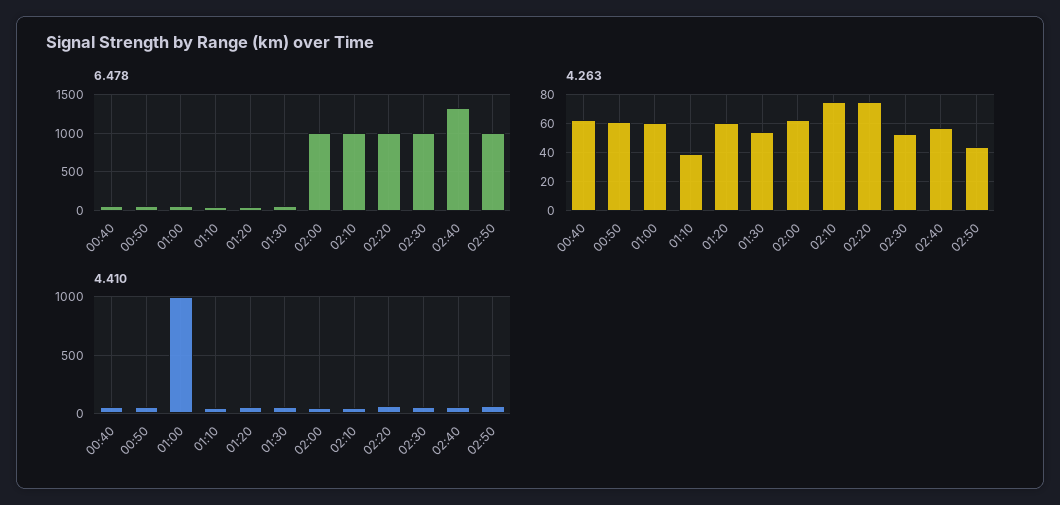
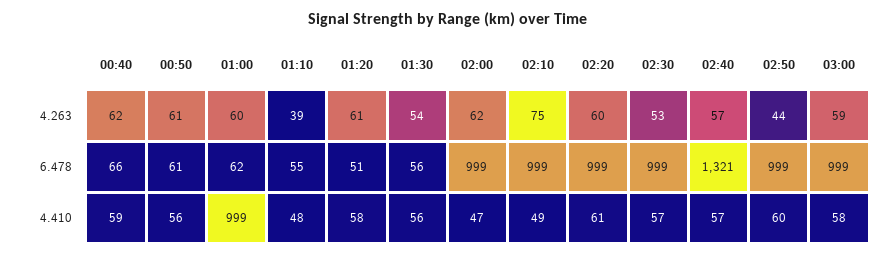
4.263, 02:20: 75 -> 60
4.263, 03:00: none -> 59
6.478, 03:00: none -> 999
4.410, 03:00: none -> 58

